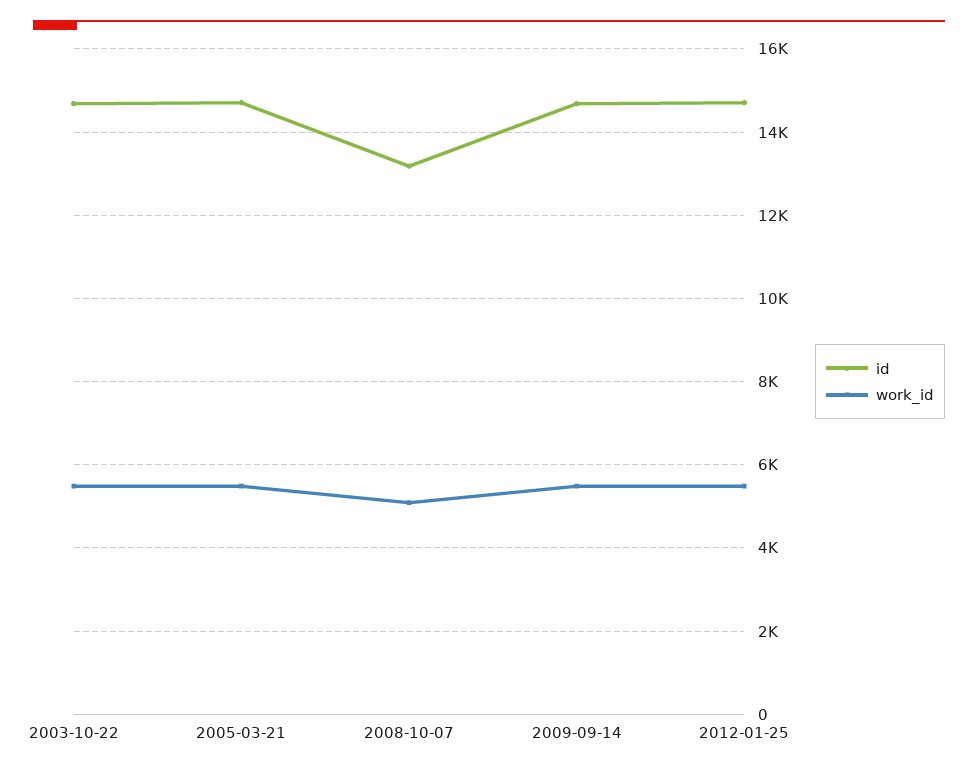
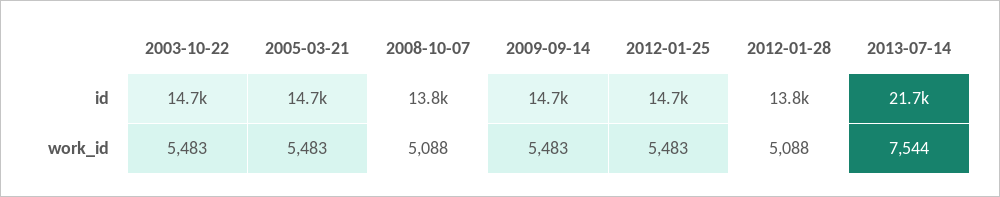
id, 2008-10-07: 13200 -> 13800
id, 2012-01-28: none -> 13800
id, 2013-07-14: none -> 21700
work_id, 2012-01-28: none -> 5088
work_id, 2013-07-14: none -> 7544

